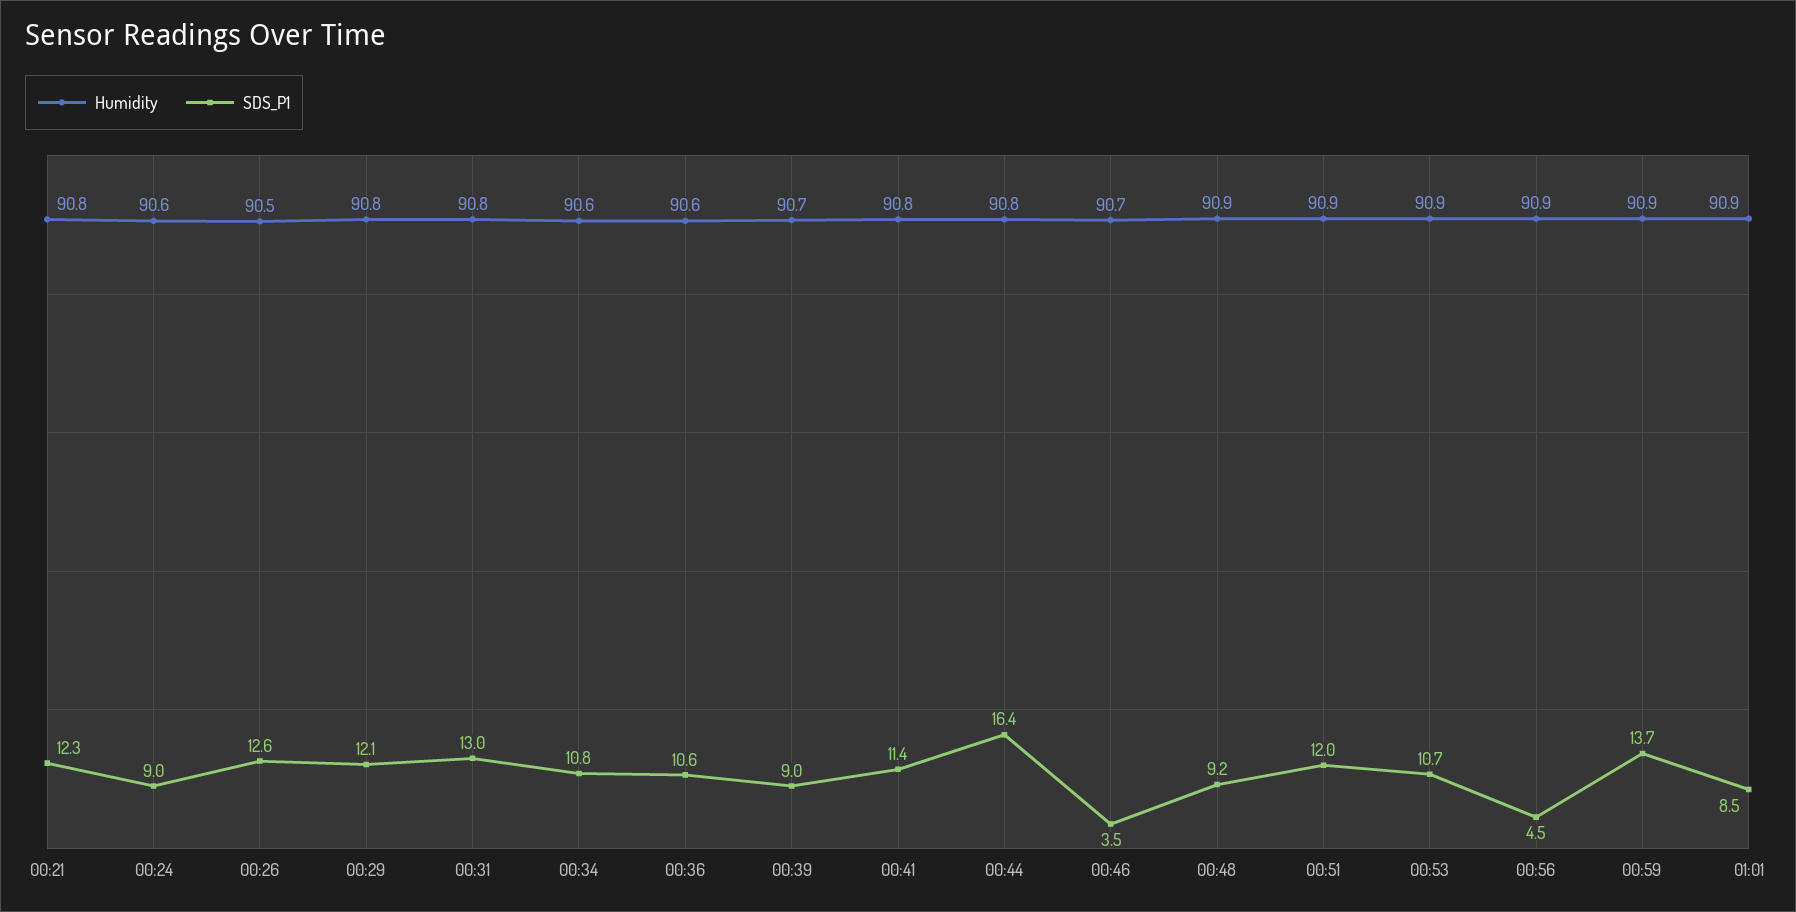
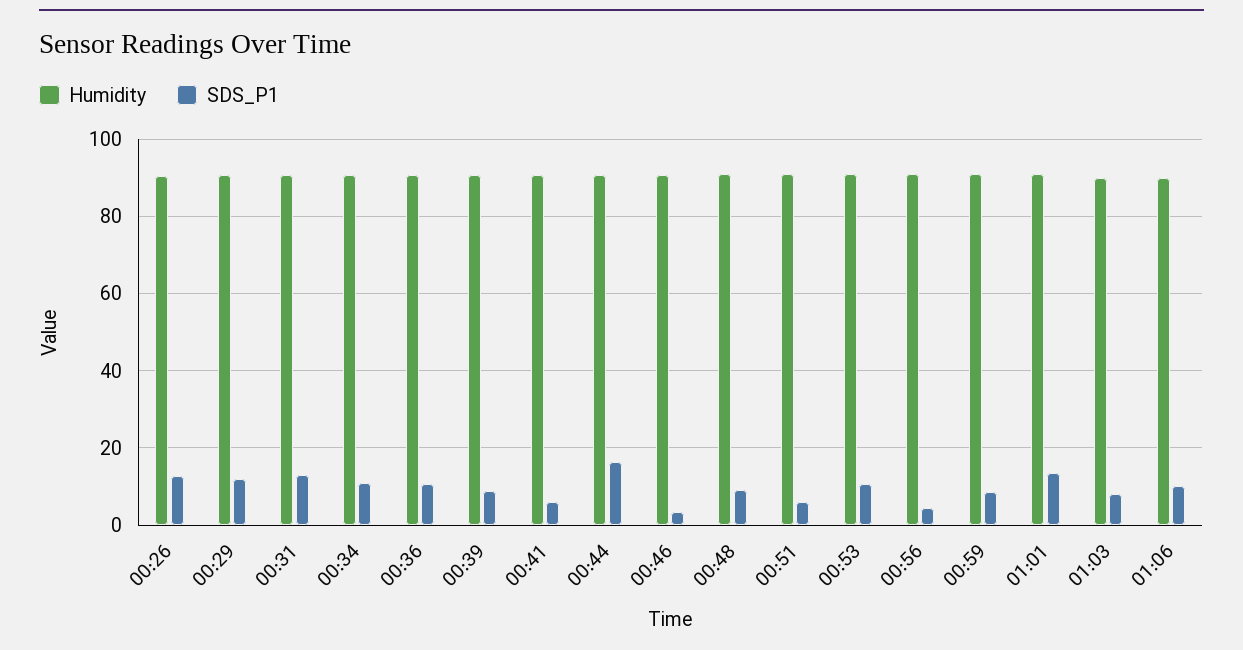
Humidity, 00:21: 90.8 -> none
SDS_P1, 00:21: 12.3 -> none
Humidity, 00:24: 90.6 -> none
SDS_P1, 00:24: 9 -> none
SDS_P1, 00:41: 11.4 -> 6
SDS_P1, 00:51: 12 -> 6
SDS_P1, 00:59: 13.7 -> 8
SDS_P1, 01:01: 8.5 -> 14
Humidity, 01:03: none -> 90
SDS_P1, 01:03: none -> 8
Humidity, 01:06: none -> 90
SDS_P1, 01:06: none -> 10

